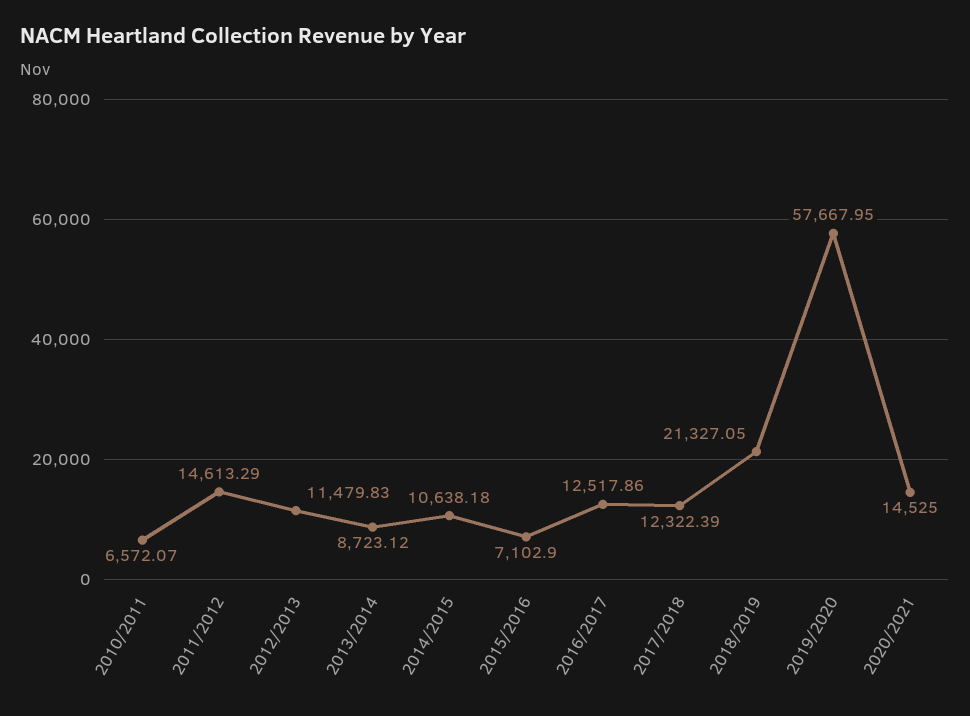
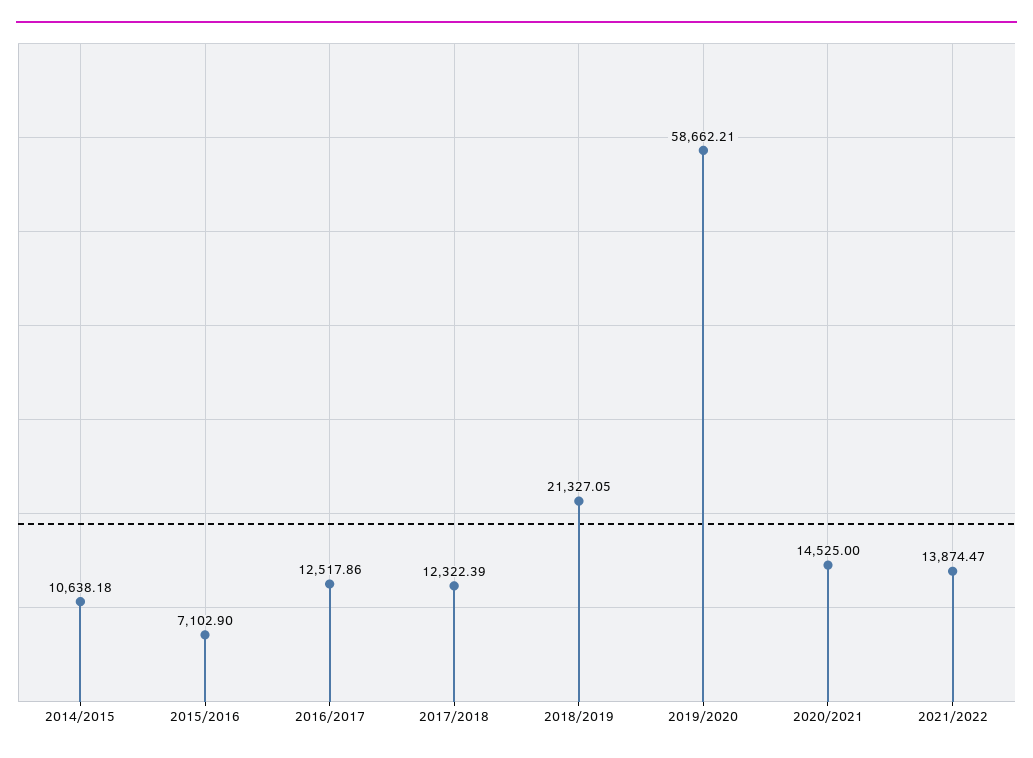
2010/2011: 6572.07 -> none
2011/2012: 14613.29 -> none
2012/2013: 11479.83 -> none
2013/2014: 8723.12 -> none
2019/2020: 57667.95 -> 58662.21
2021/2022: none -> 13874.47

